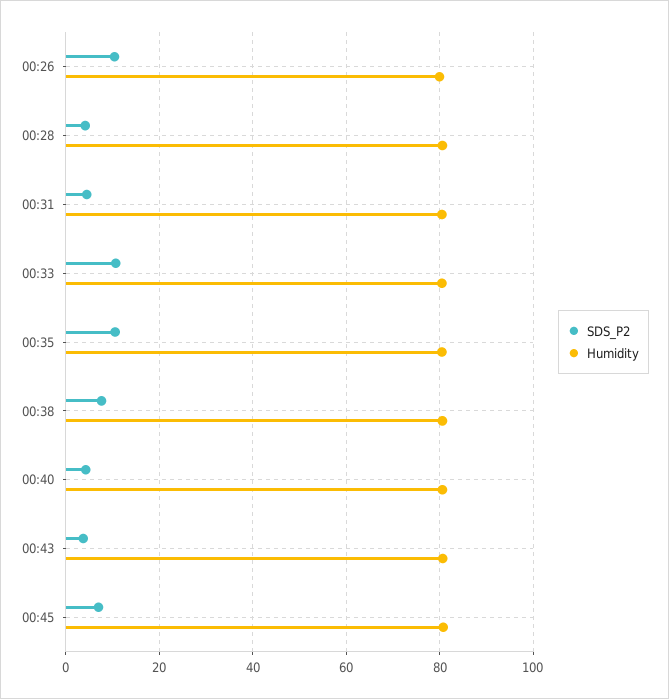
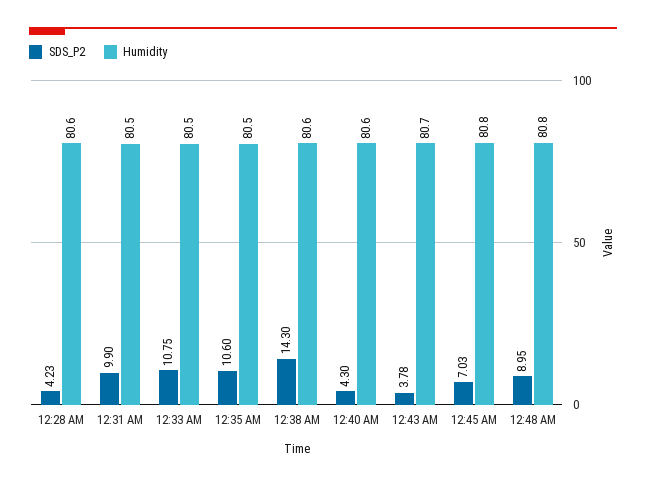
SDS_P2, 00:26: 10 -> none
Humidity, 00:26: 80 -> none
SDS_P2, 00:31: 4 -> 9.9
SDS_P2, 00:38: 8 -> 14.3
SDS_P2, 12:48 AM: none -> 8.95
Humidity, 12:48 AM: none -> 80.8

